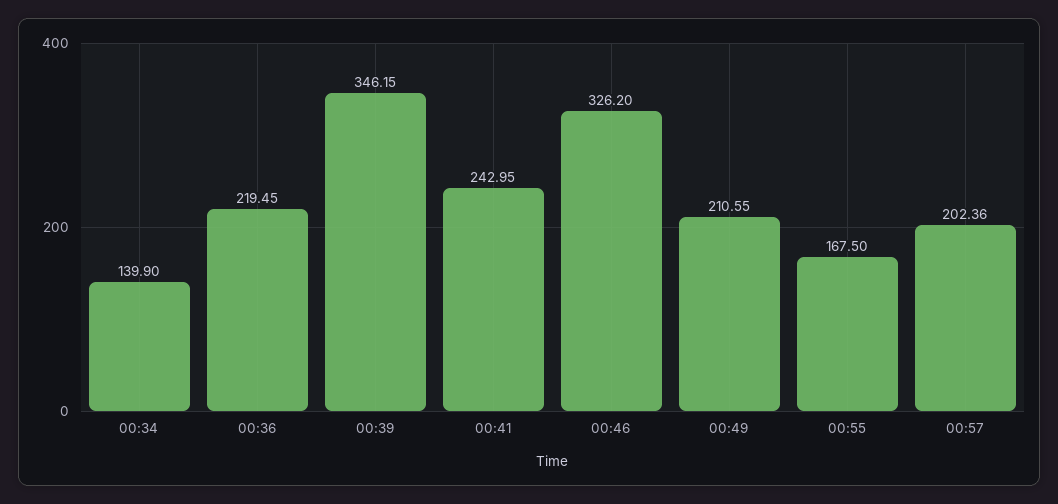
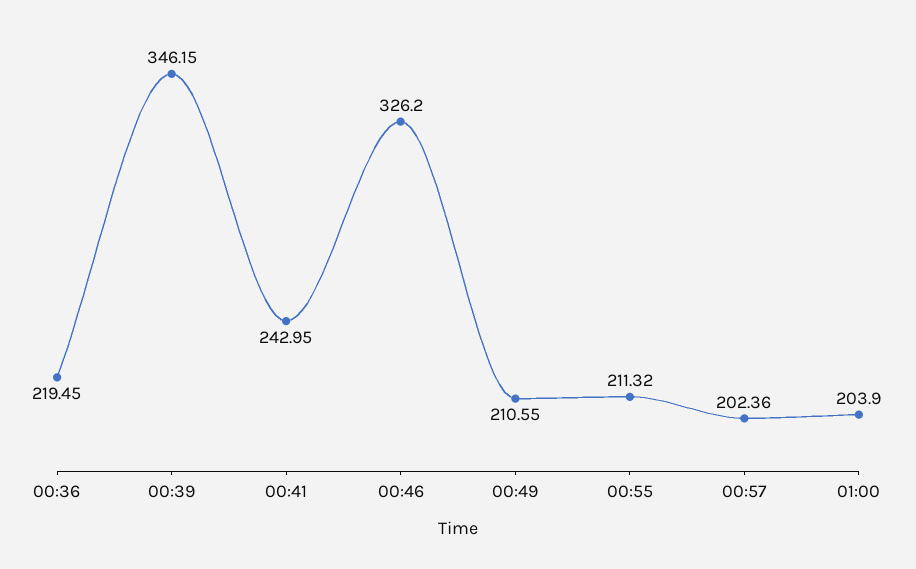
00:34: 139.9 -> none
00:55: 167.5 -> 211.32
01:00: none -> 203.9

